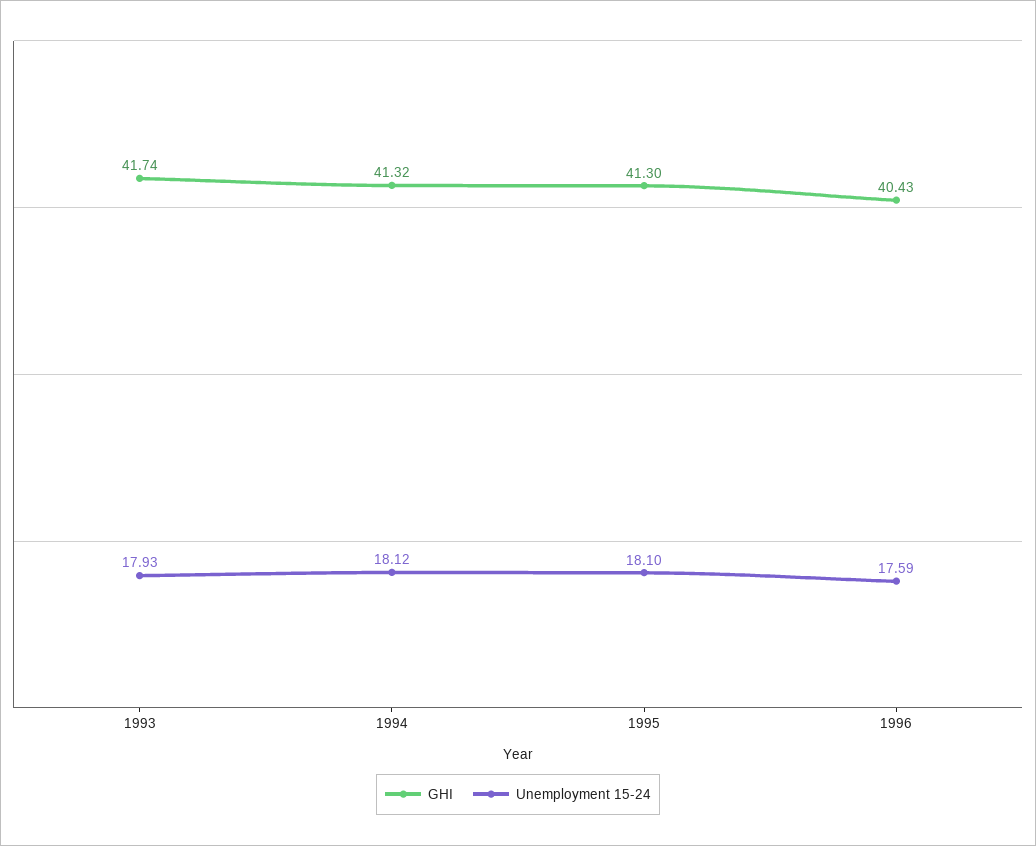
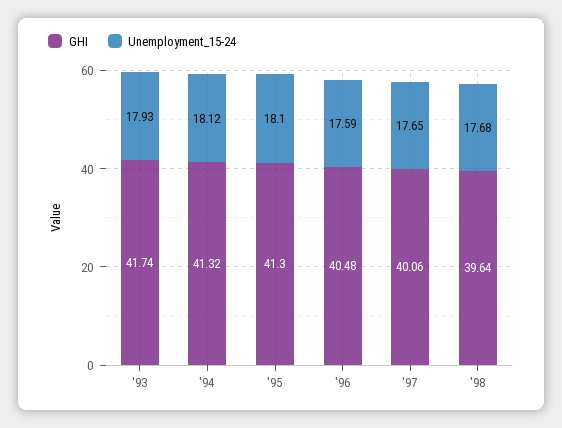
GHI, 1996: 40.43 -> 40.48
GHI, '97: none -> 40.06
Unemployment 15-24, '97: none -> 17.65
GHI, '98: none -> 39.64
Unemployment 15-24, '98: none -> 17.68

